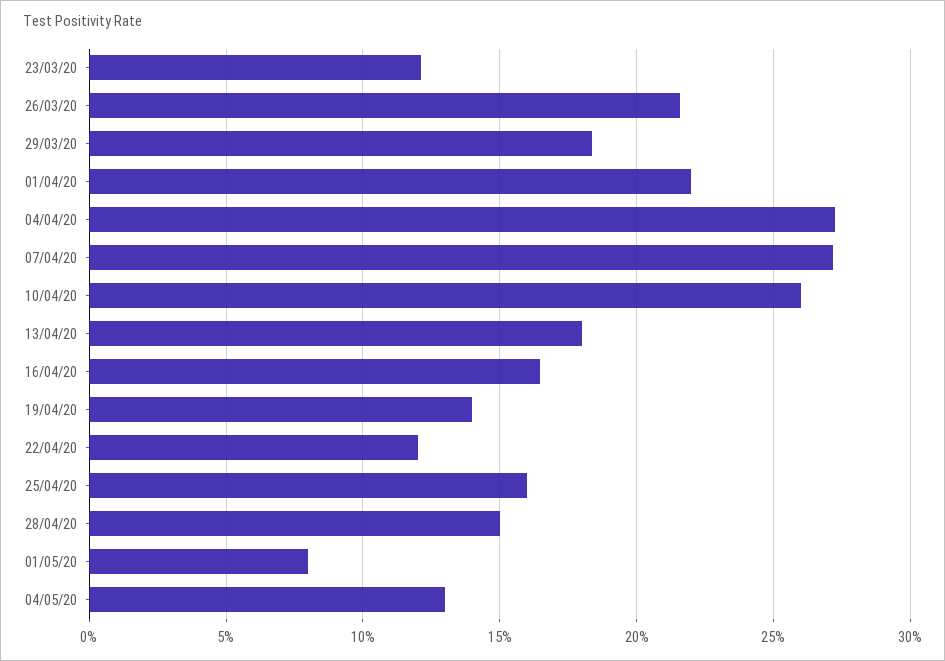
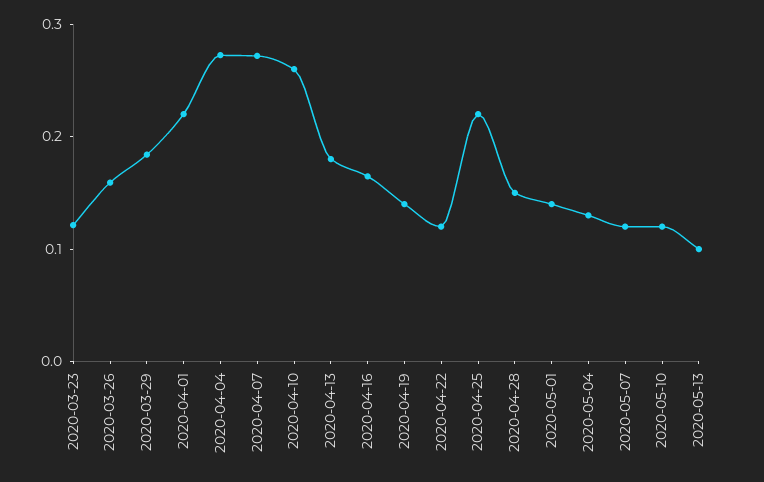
26/03/20: 0.215 -> 0.16
25/04/20: 0.16 -> 0.22
01/05/20: 0.08 -> 0.14
2020-05-07: none -> 0.12
2020-05-10: none -> 0.12
2020-05-13: none -> 0.1

